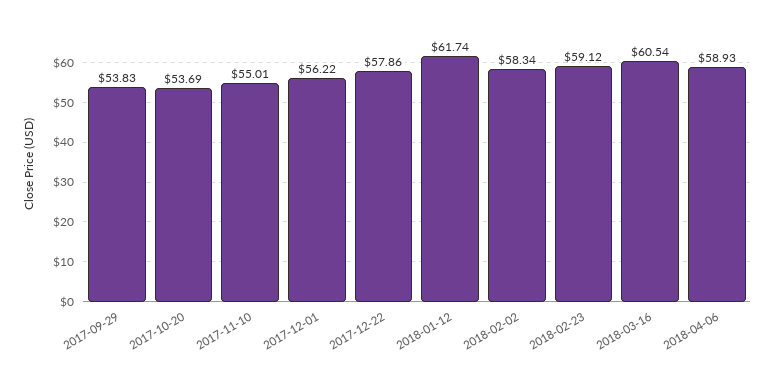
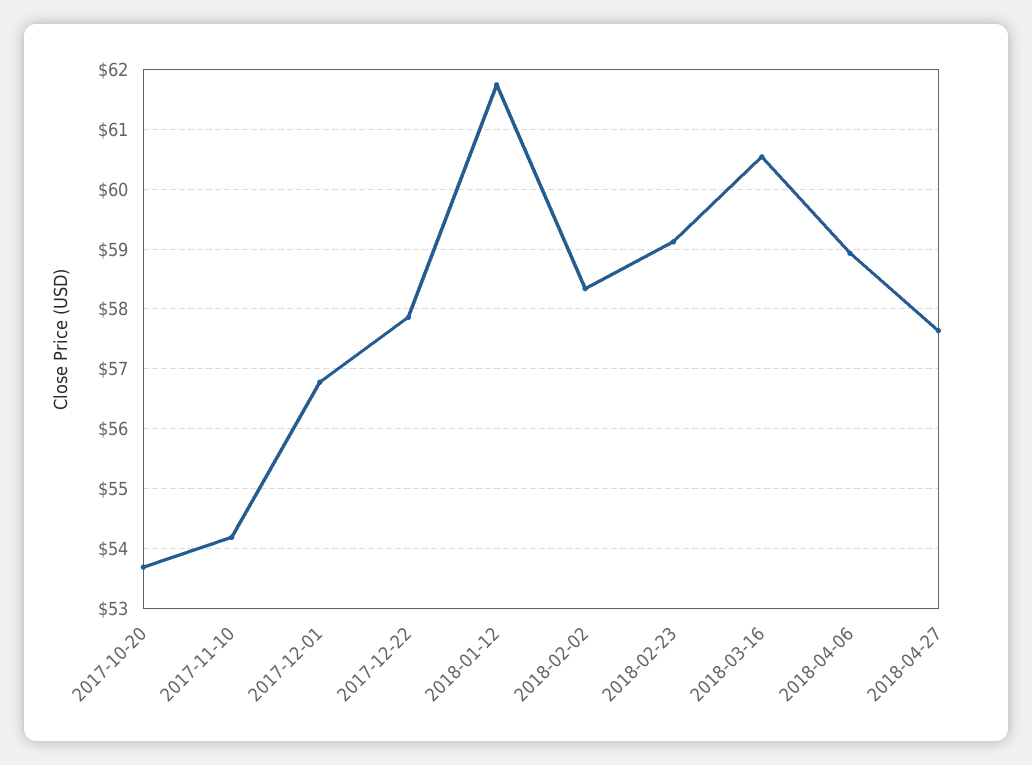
2017-09-29: 53.83 -> none
2017-11-10: 55.01 -> 54.2
2017-12-01: 56.22 -> 56.8
2018-04-27: none -> 57.6

